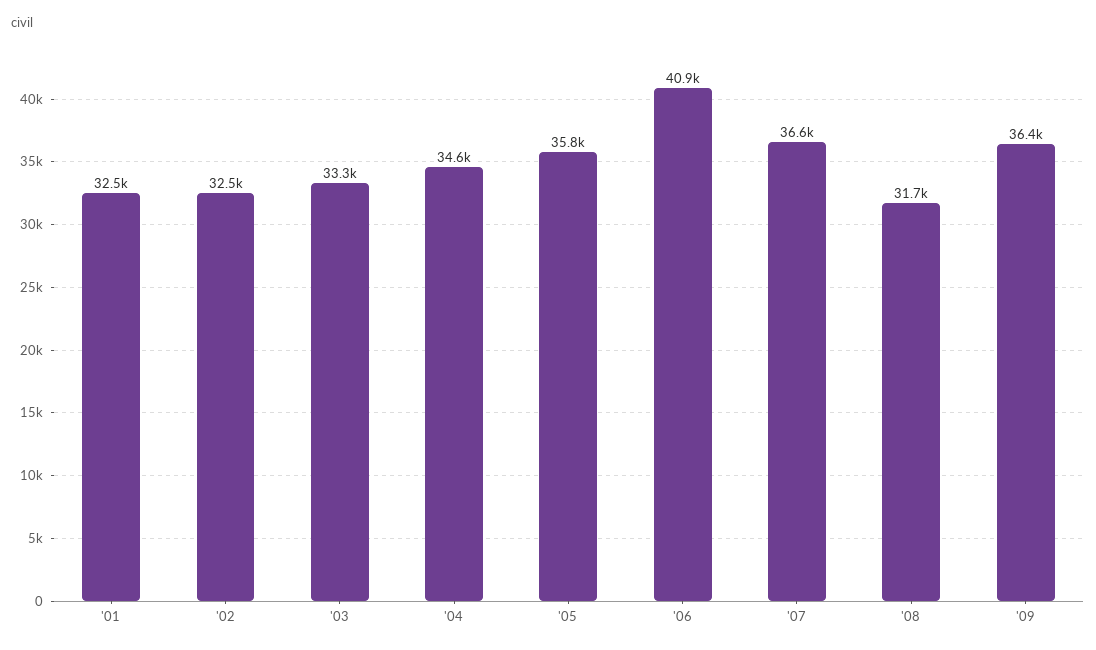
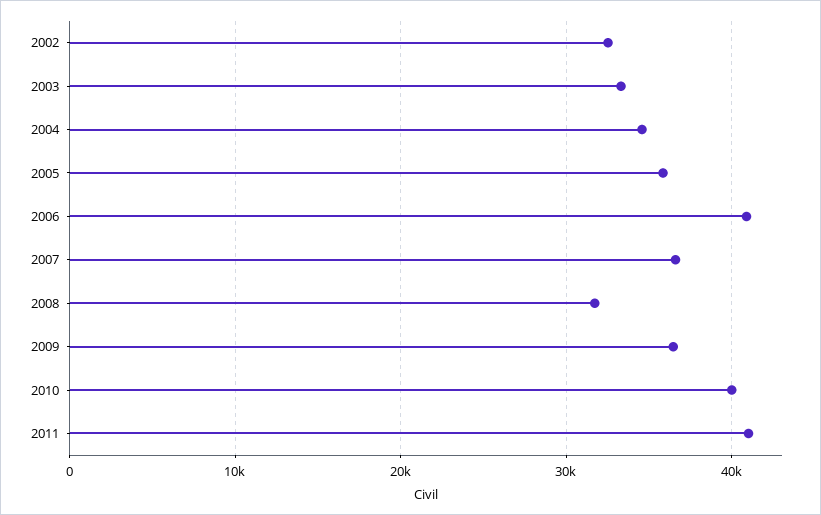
'01: 32500 -> none
2010: none -> 40000
2011: none -> 41000

